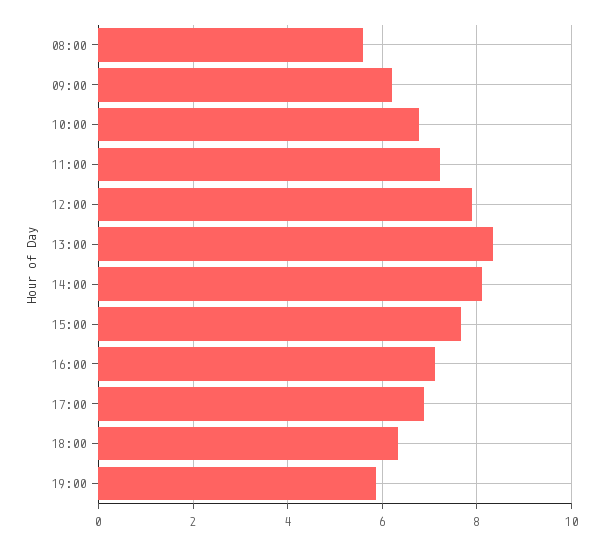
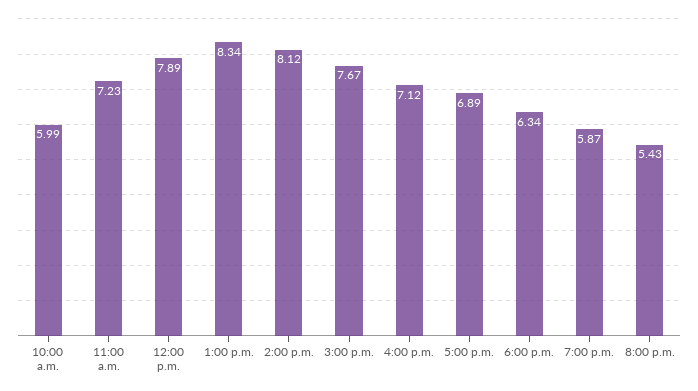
08:00: 5.6 -> none
09:00: 6.2 -> none
10:00: 6.8 -> 5.99
8:00 p.m.: none -> 5.43

